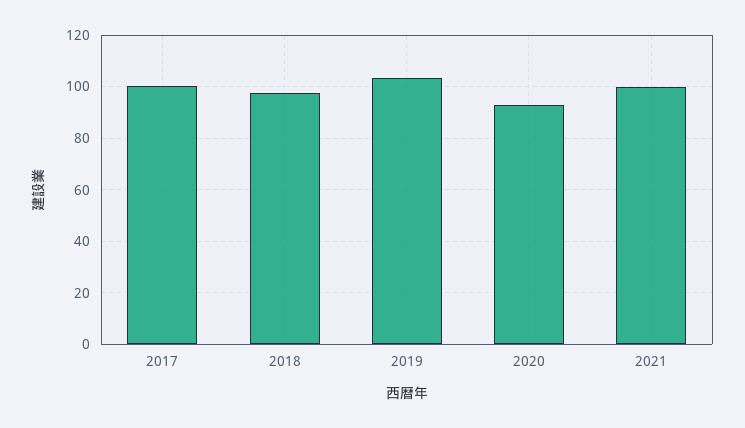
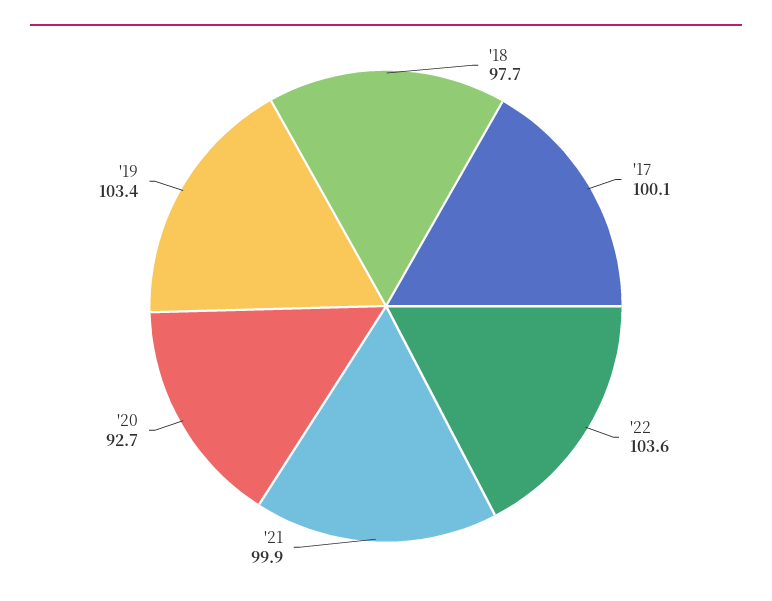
'22: none -> 103.6

